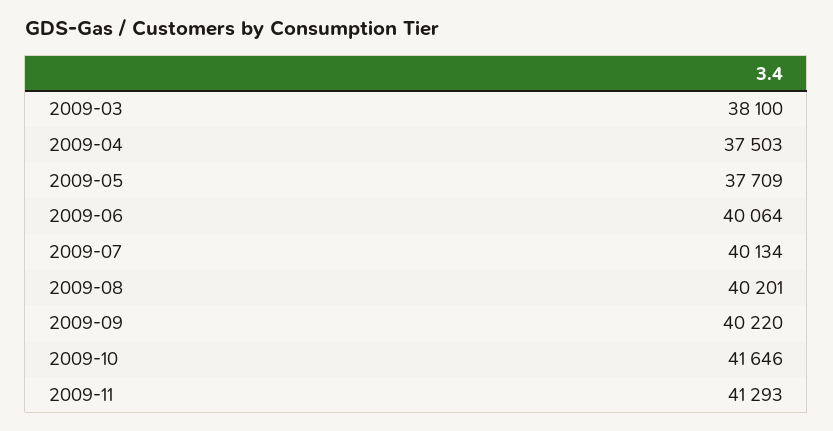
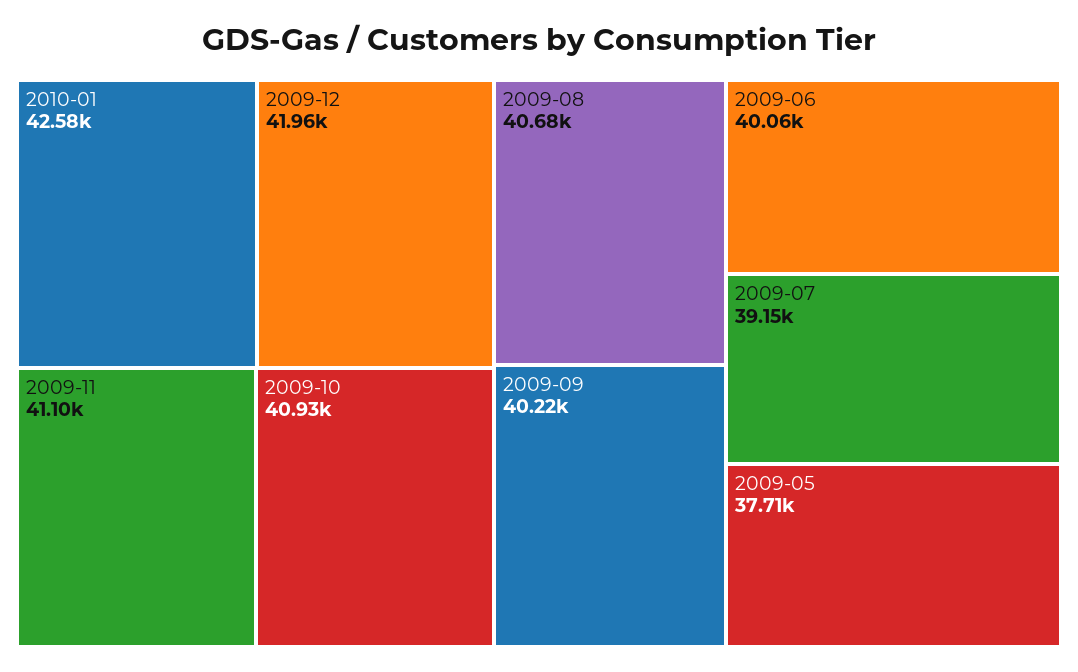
2009-03: 38100 -> none
2009-04: 37503 -> none
2009-07: 40134 -> 39150
2009-08: 40201 -> 40680
2009-10: 41646 -> 40930
2009-11: 41293 -> 41100
2010-01: none -> 42580
2009-12: none -> 41960

